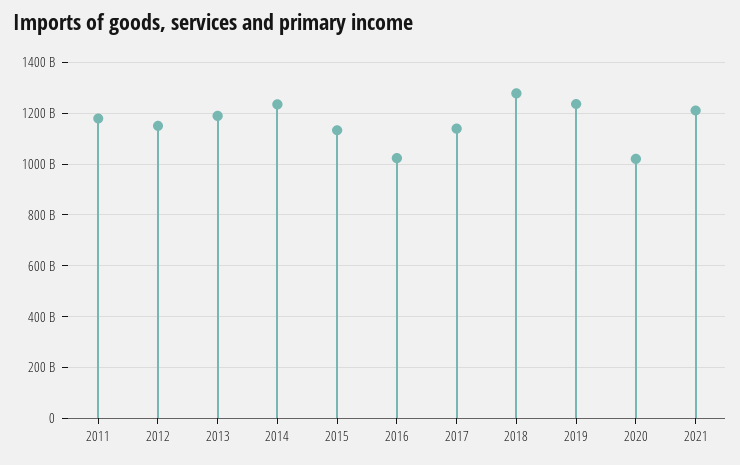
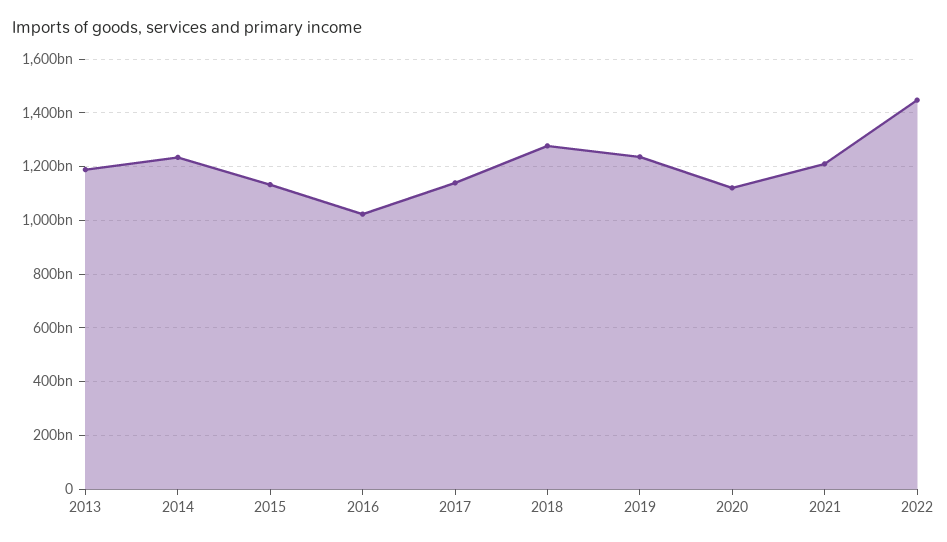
2011: 1175000000000 -> none
2012: 1150000000000 -> none
2020: 1025000000000 -> 1125000000000
2022: none -> 1450000000000

